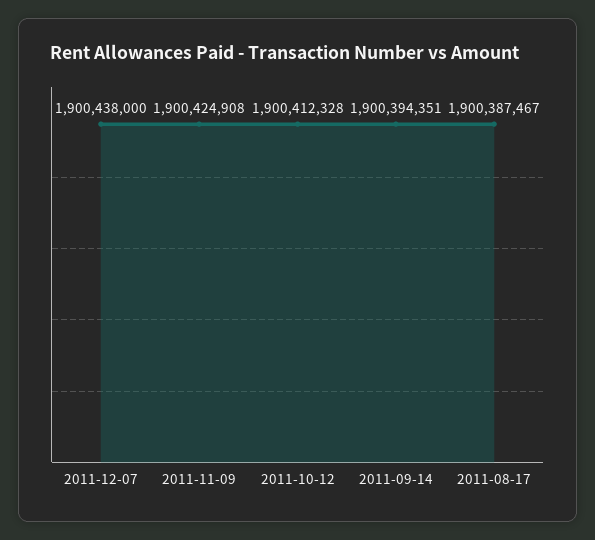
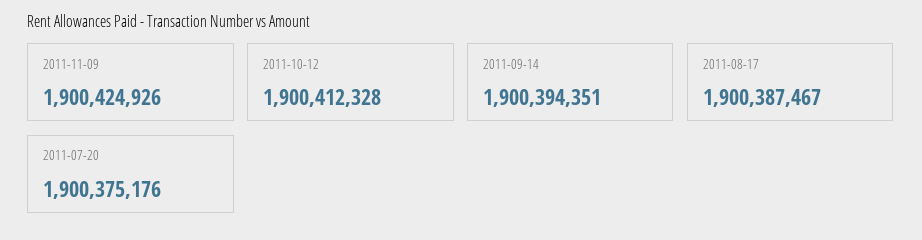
2011-12-07: 1900438000 -> none
2011-11-09: 1900424908 -> 1900424926
2011-07-20: none -> 1900375176

